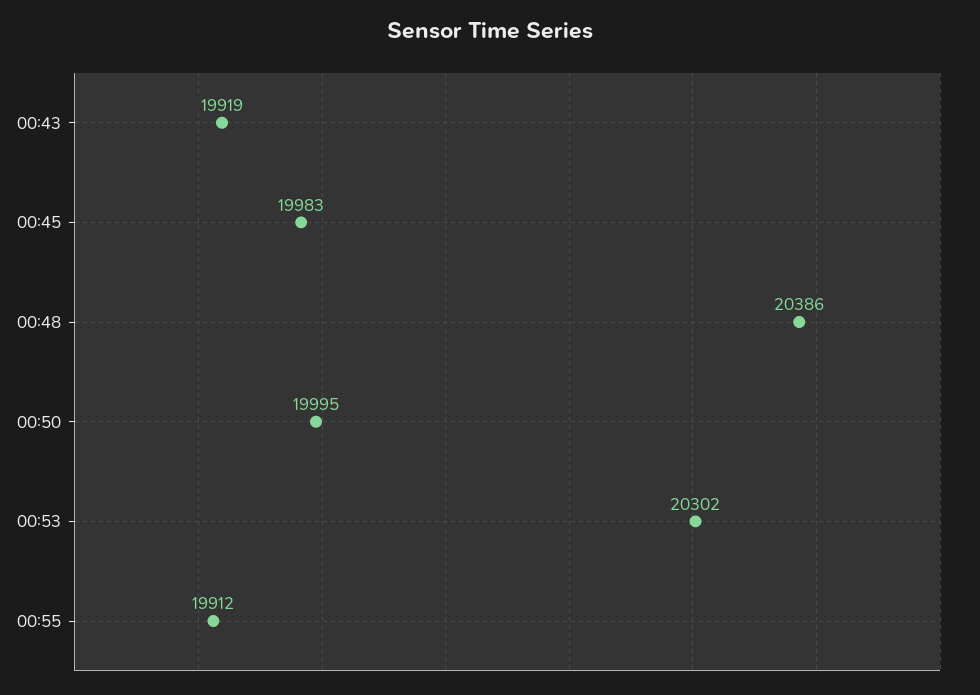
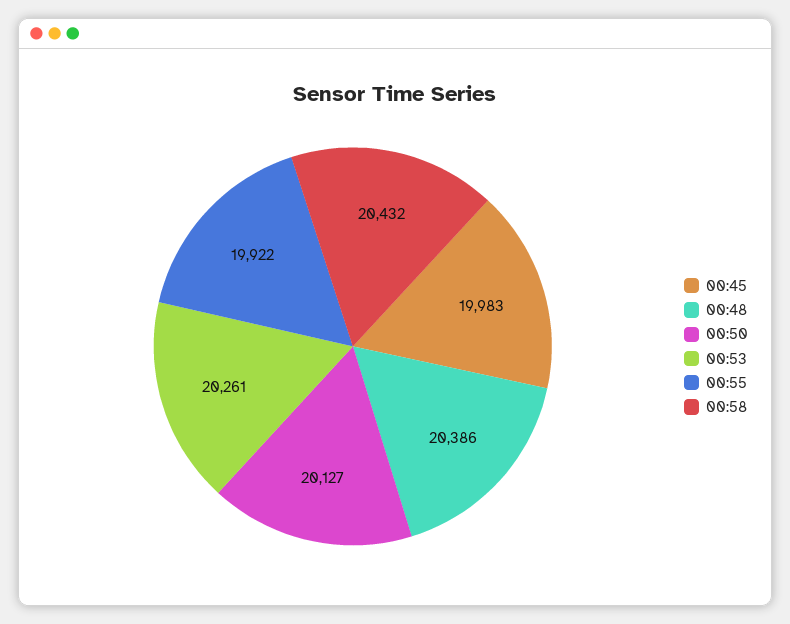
00:43: 19919 -> none
00:50: 19995 -> 20127
00:53: 20302 -> 20261
00:55: 19912 -> 19922
00:58: none -> 20432

